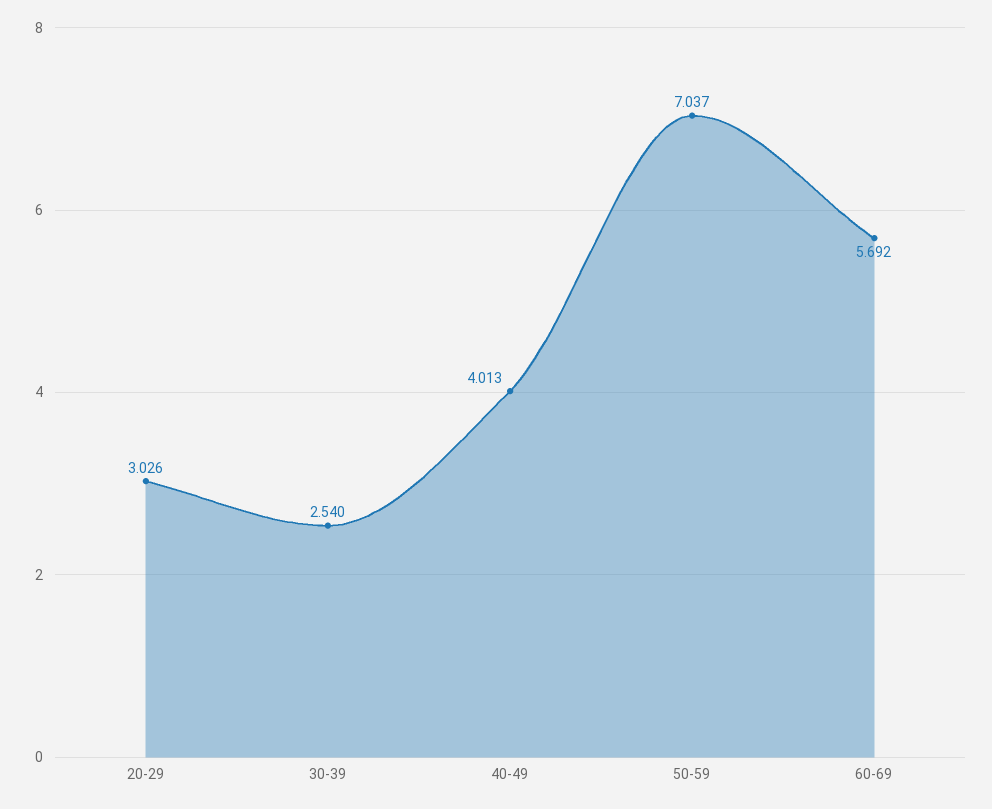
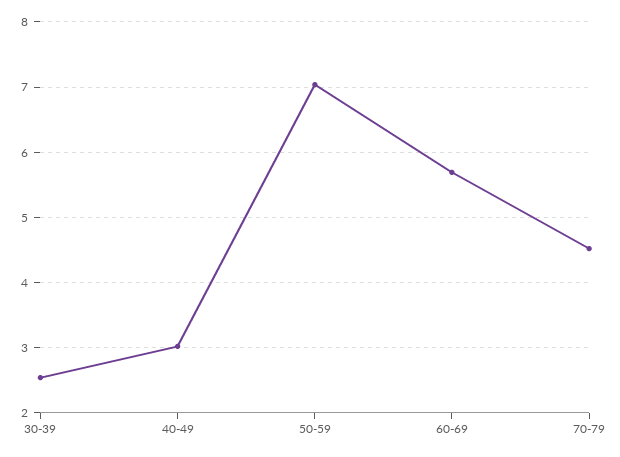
20-29: 3.026 -> none
40-49: 4.013 -> 3
70-79: none -> 4.5

